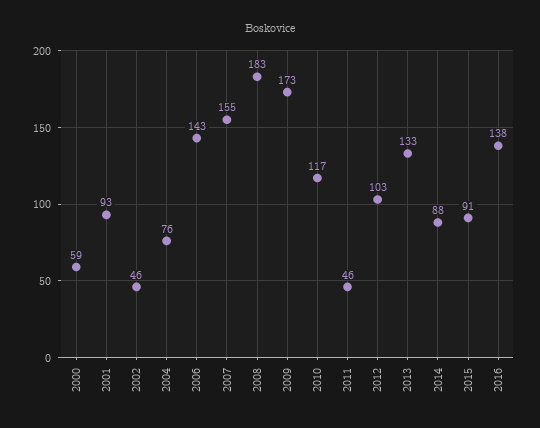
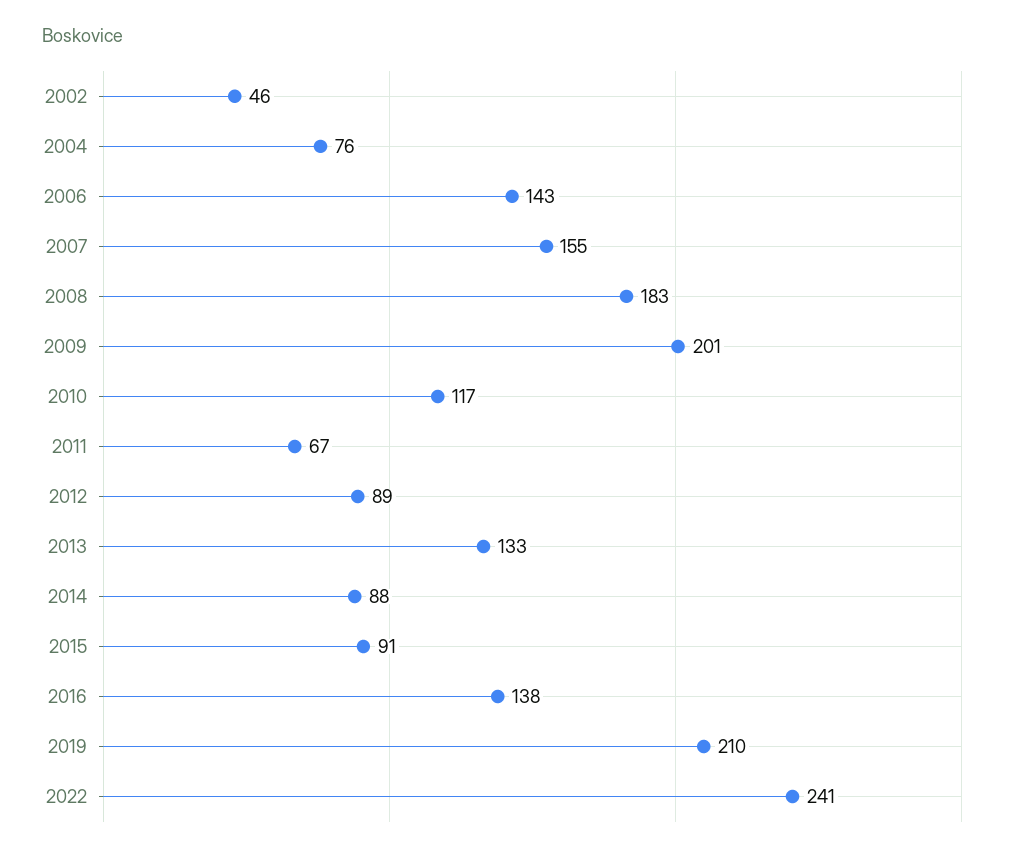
2000: 59 -> none
2001: 93 -> none
2009: 173 -> 201
2011: 46 -> 67
2012: 103 -> 89
2019: none -> 210
2022: none -> 241

